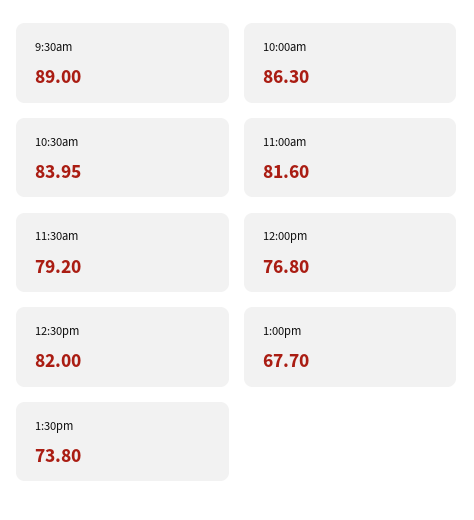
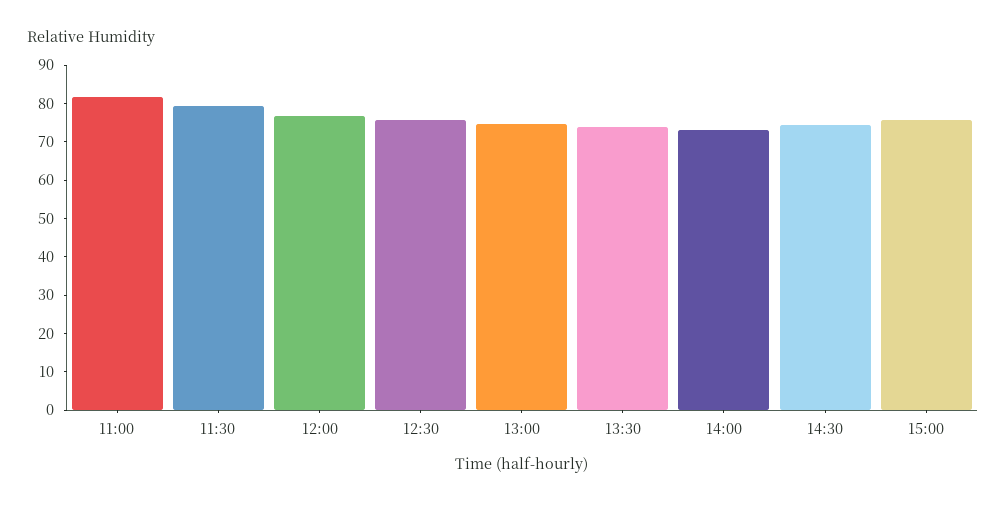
9:30am: 89 -> none
10:00am: 86.3 -> none
10:30am: 83.95 -> none
12:30pm: 82 -> 75
1:00pm: 67.7 -> 75
14:00: none -> 72.5
14:30: none -> 75
15:00: none -> 75

